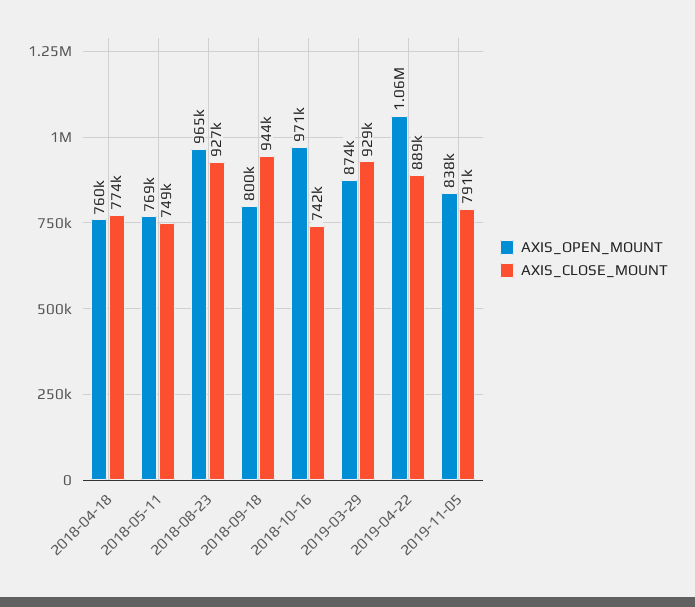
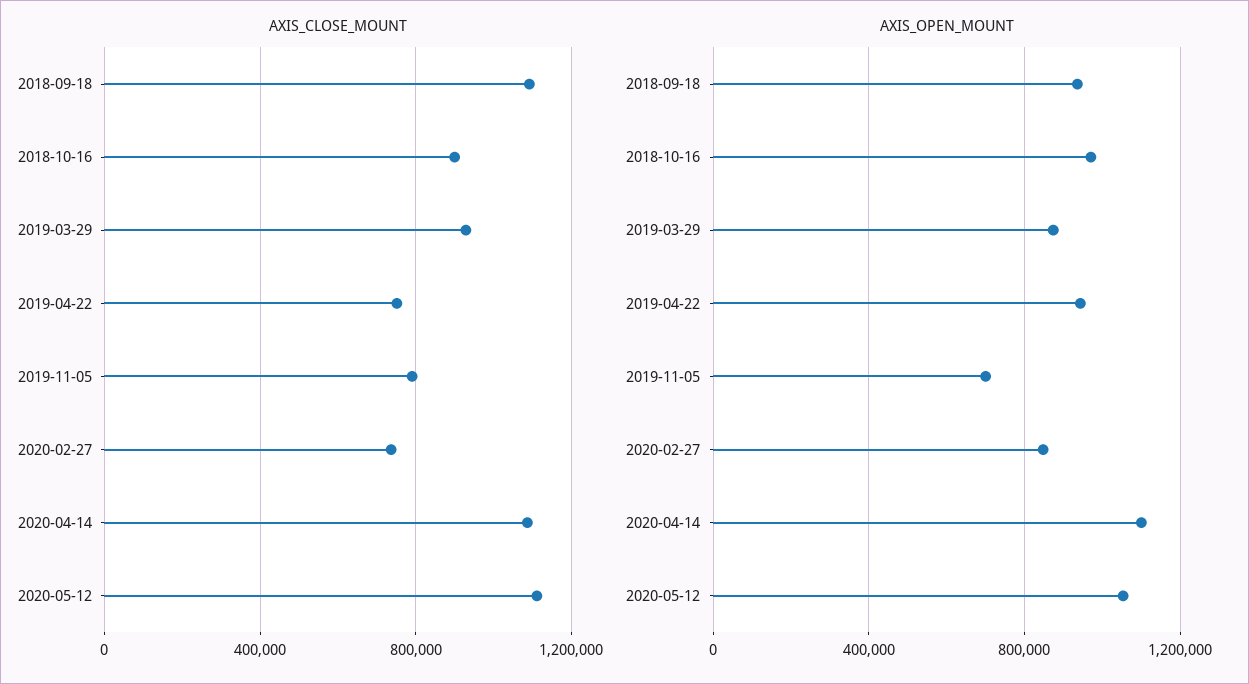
AXIS_OPEN_MOUNT, 2018-04-18: 760000 -> none
AXIS_CLOSE_MOUNT, 2018-04-18: 774000 -> none
AXIS_OPEN_MOUNT, 2018-05-11: 769000 -> none
AXIS_CLOSE_MOUNT, 2018-05-11: 749000 -> none
AXIS_OPEN_MOUNT, 2018-08-23: 965000 -> none
AXIS_CLOSE_MOUNT, 2018-08-23: 927000 -> none
AXIS_OPEN_MOUNT, 2018-09-18: 800000 -> 950000
AXIS_CLOSE_MOUNT, 2018-09-18: 944000 -> 1100000
AXIS_CLOSE_MOUNT, 2018-10-16: 742000 -> 900000
AXIS_OPEN_MOUNT, 2019-04-22: 1060000 -> 950000
AXIS_CLOSE_MOUNT, 2019-04-22: 889000 -> 750000
AXIS_OPEN_MOUNT, 2019-11-05: 838000 -> 700000
AXIS_CLOSE_MOUNT, 2020-02-27: none -> 750000
AXIS_CLOSE_MOUNT, 2020-04-14: none -> 1100000
AXIS_CLOSE_MOUNT, 2020-05-12: none -> 1100000
AXIS_OPEN_MOUNT, 2020-02-27: none -> 850000
AXIS_OPEN_MOUNT, 2020-04-14: none -> 1100000
AXIS_OPEN_MOUNT, 2020-05-12: none -> 1050000

